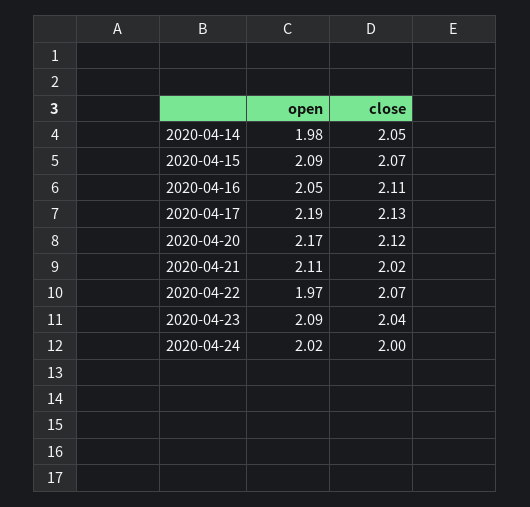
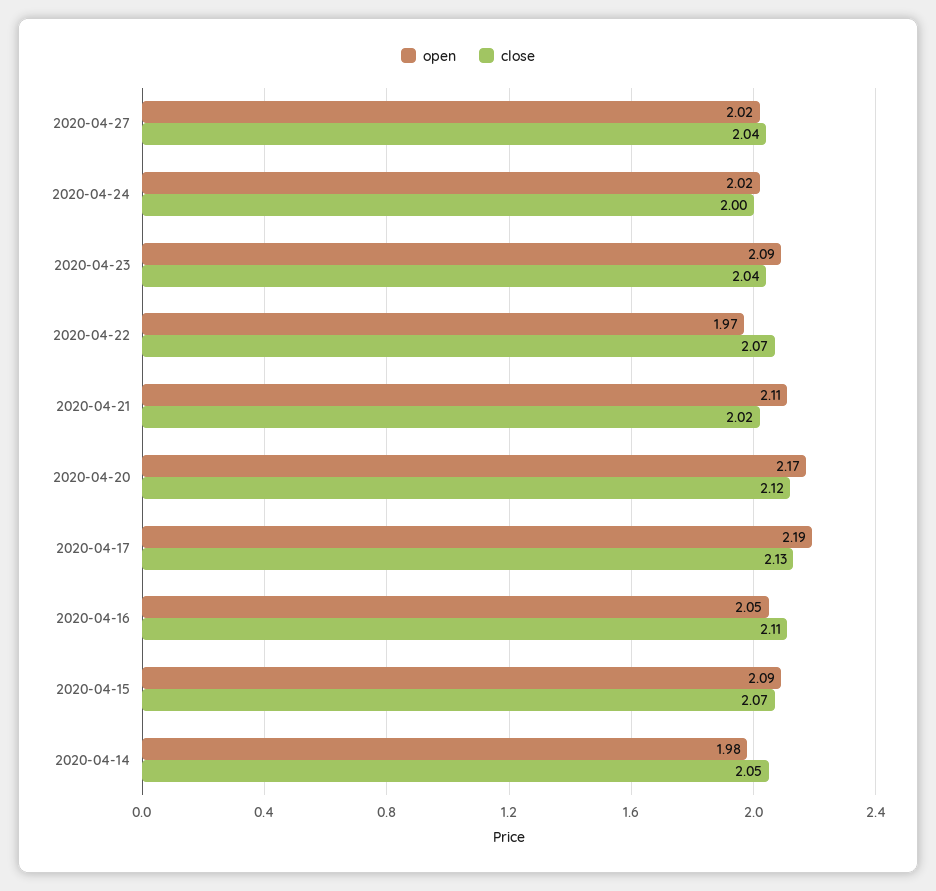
open, 2020-04-27: none -> 2.02
close, 2020-04-27: none -> 2.04

